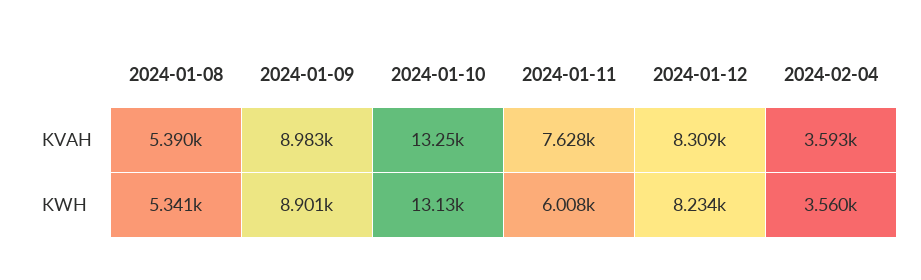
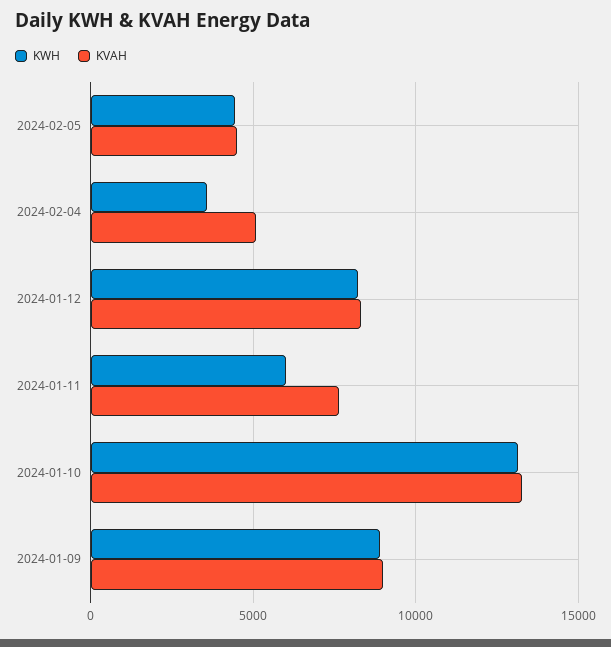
KVAH, 2024-01-08: 5390 -> none
KVAH, 2024-02-04: 3593 -> 5000
KWH, 2024-01-08: 5341 -> none
KWH, 2024-02-05: none -> 4500
KVAH, 2024-02-05: none -> 4500

